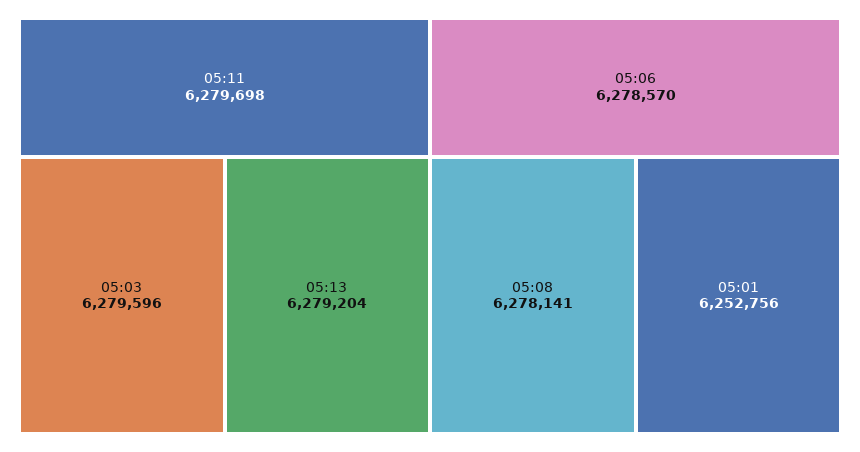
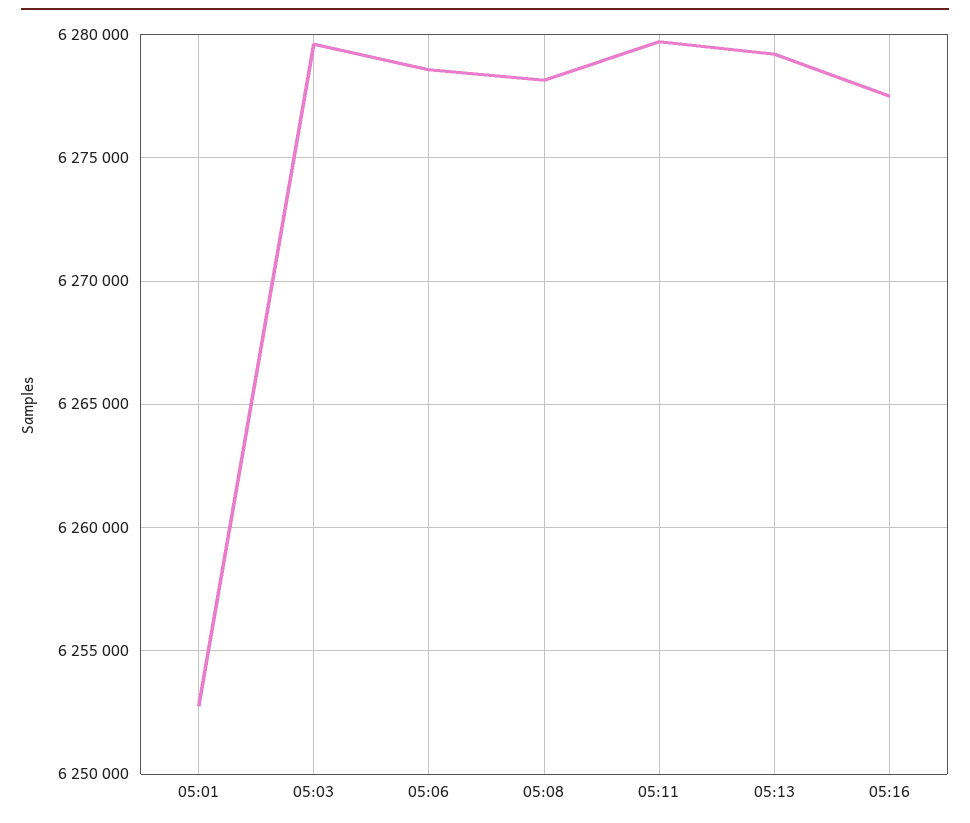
05:16: none -> 6277500

